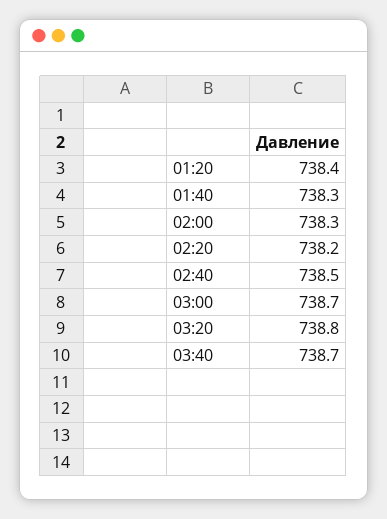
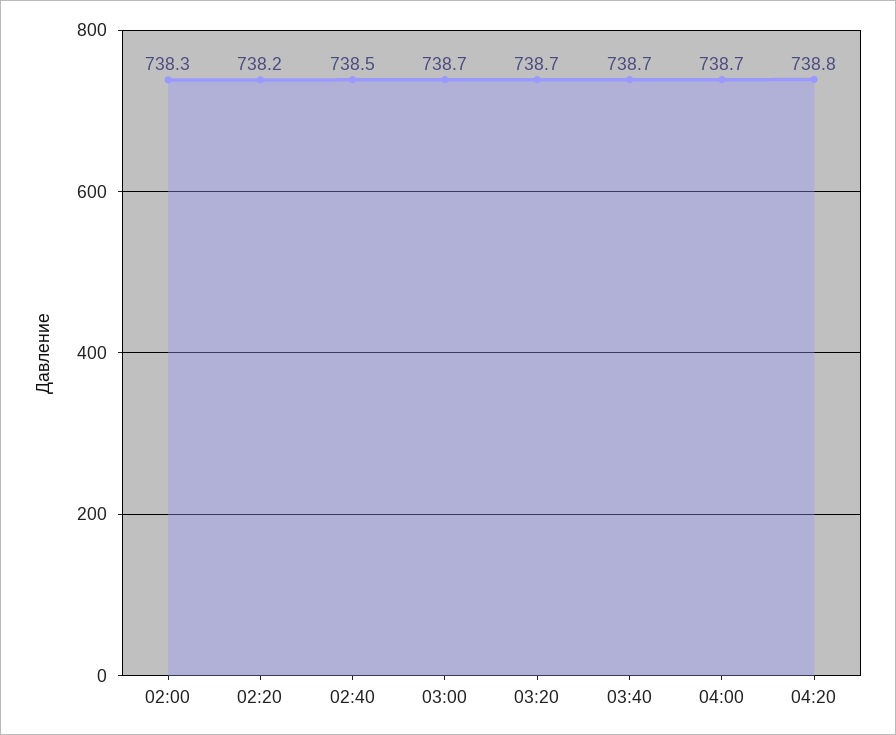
01:20: 738.4 -> none
01:40: 738.3 -> none
03:20: 738.8 -> 738.7
04:00: none -> 738.7
04:20: none -> 738.8

